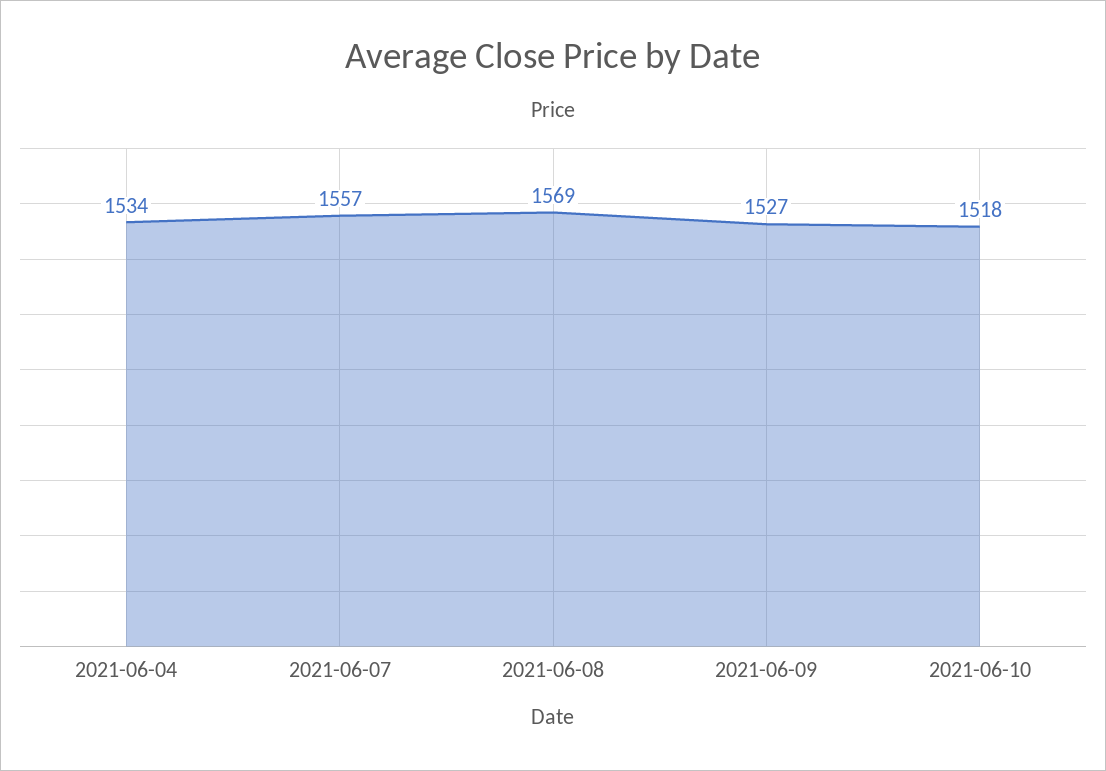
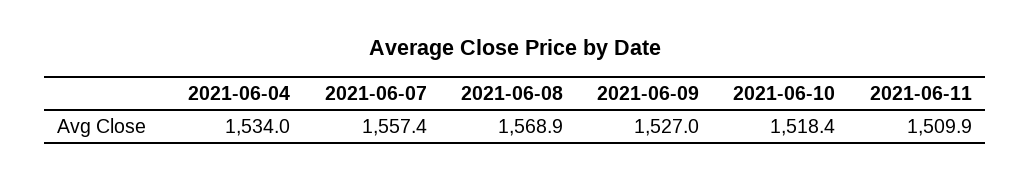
2021-06-11: none -> 1509.9

